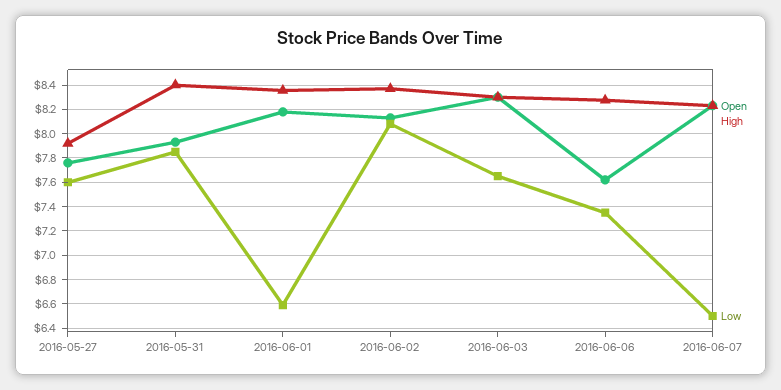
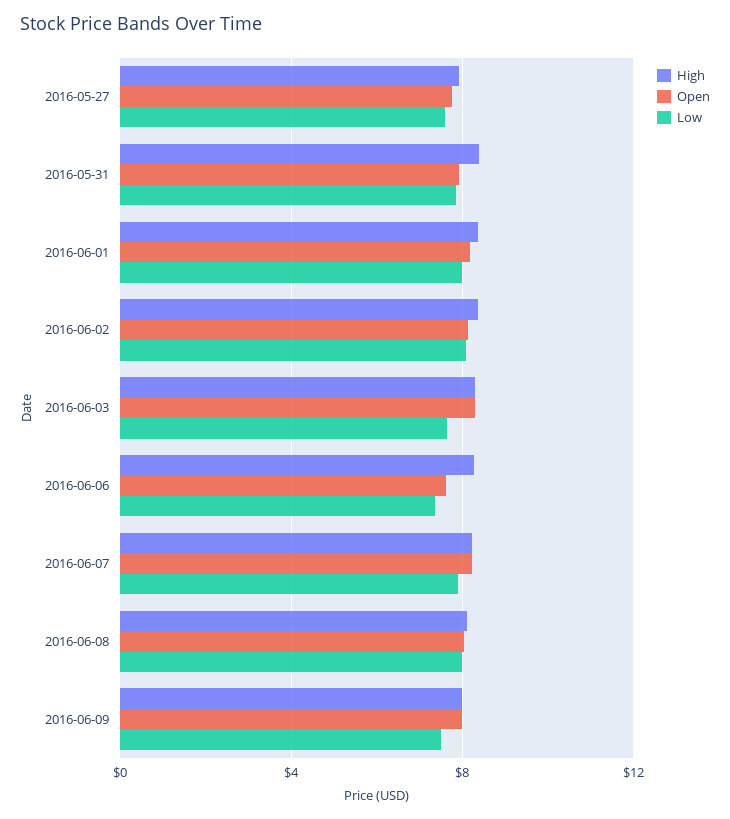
Low, 2016-06-01: 6.6 -> 8
Low, 2016-06-07: 6.5 -> 8
High, 2016-06-08: none -> 8
Open, 2016-06-08: none -> 8
Low, 2016-06-08: none -> 8
High, 2016-06-09: none -> 8
Open, 2016-06-09: none -> 8
Low, 2016-06-09: none -> 7.5

